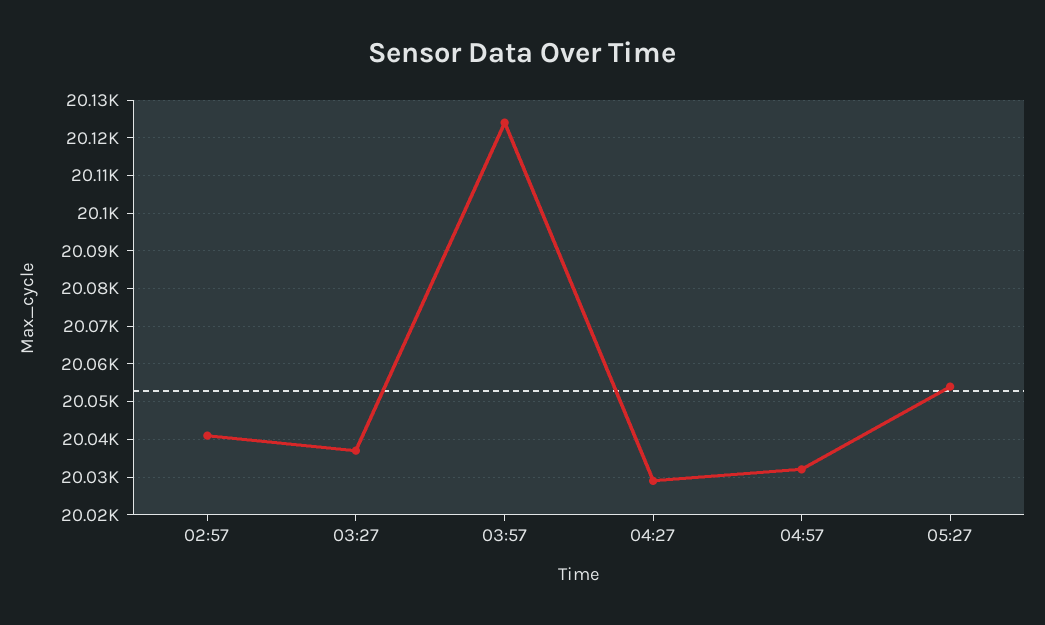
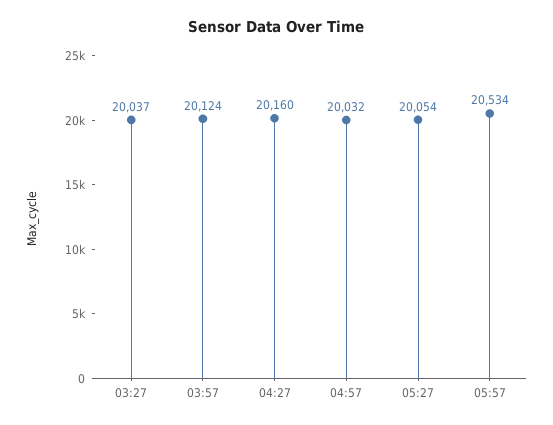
02:57: 20040 -> none
04:27: 20030 -> 20160
05:57: none -> 20534

